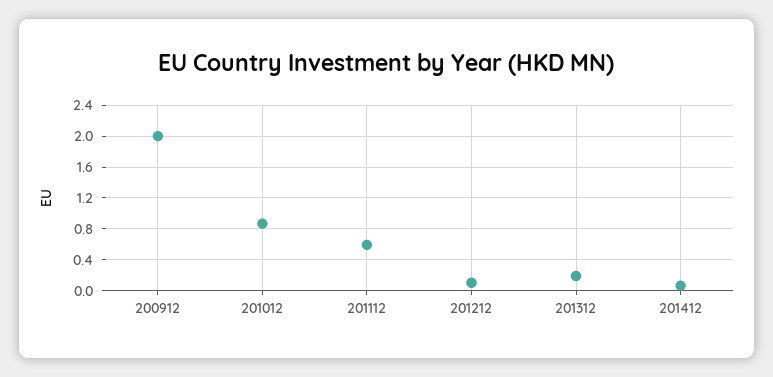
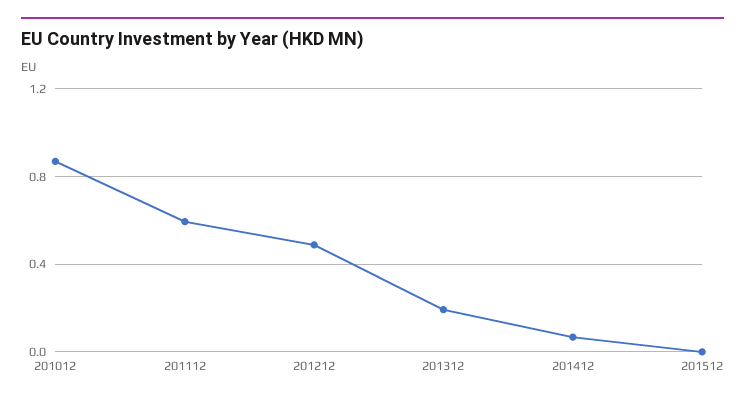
200912: 2 -> none
201212: 0.1 -> 0.5
201512: none -> 0

